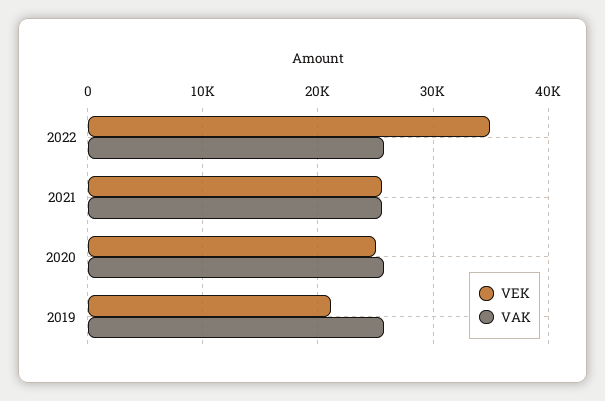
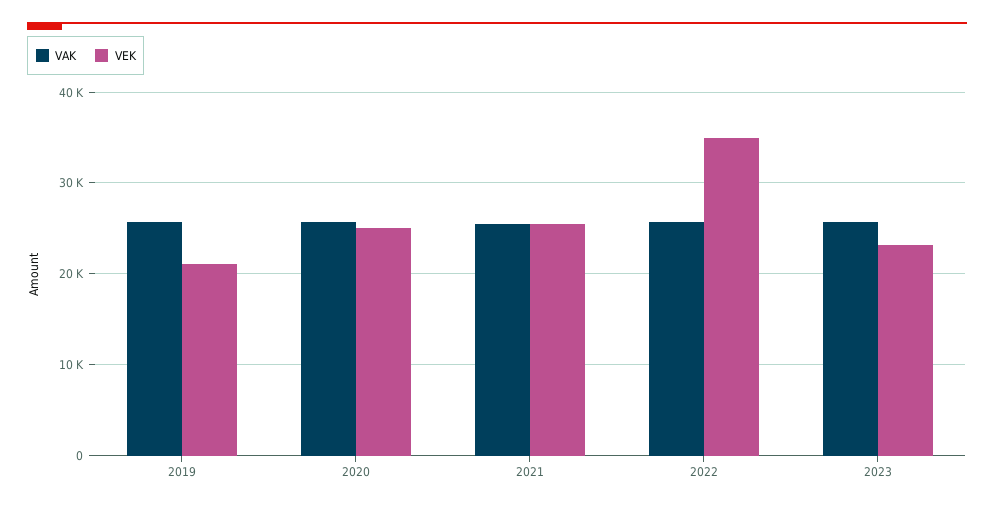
VAK, 2023: none -> 26000
VEK, 2023: none -> 23000

